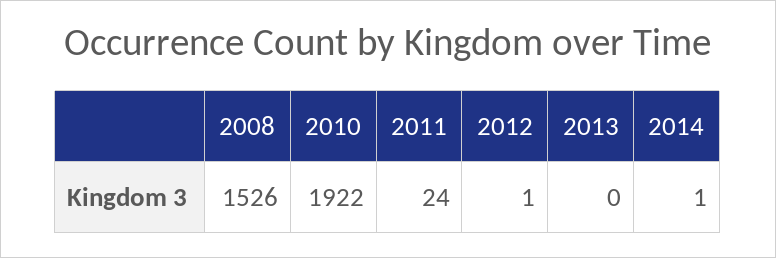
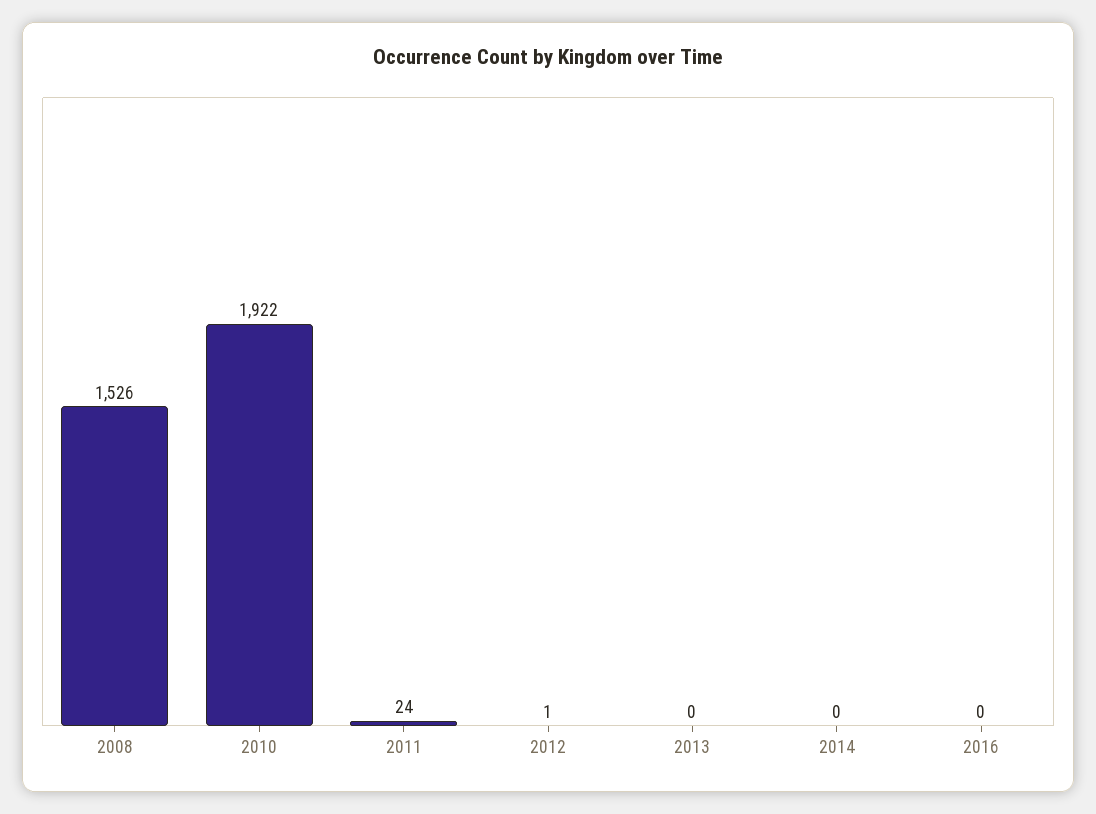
2014: 1 -> 0
2016: none -> 0

